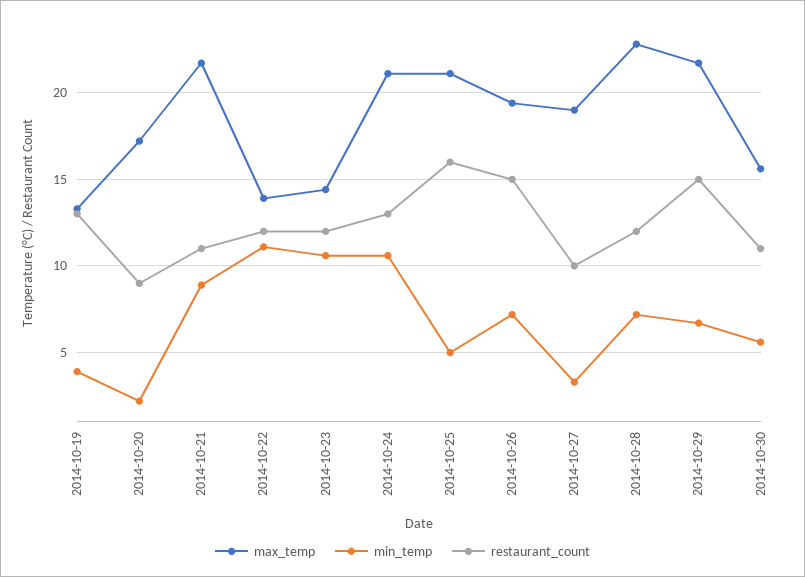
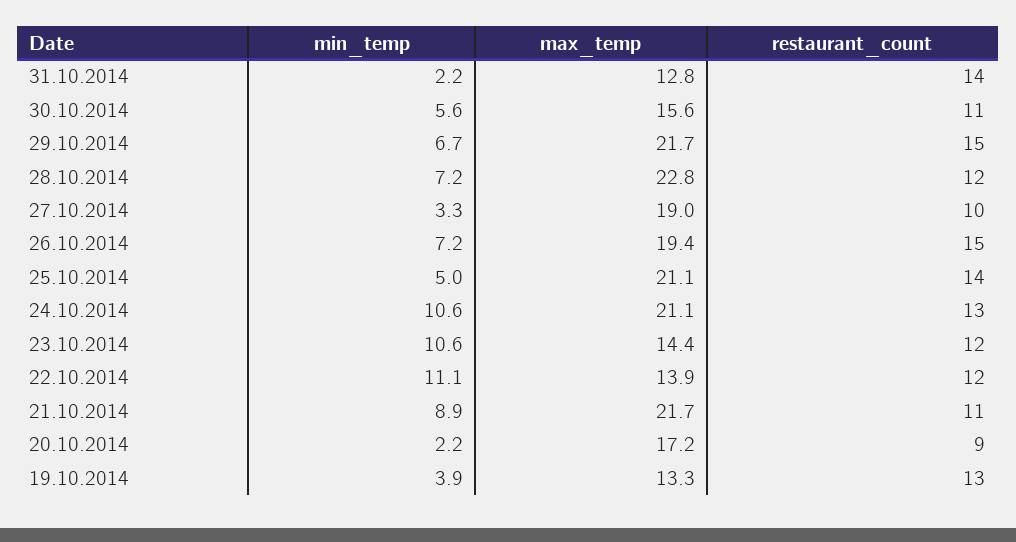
restaurant_count, 2014-10-25: 16 -> 14
min_temp, 31.10.2014: none -> 2.2
max_temp, 31.10.2014: none -> 12.8
restaurant_count, 31.10.2014: none -> 14

